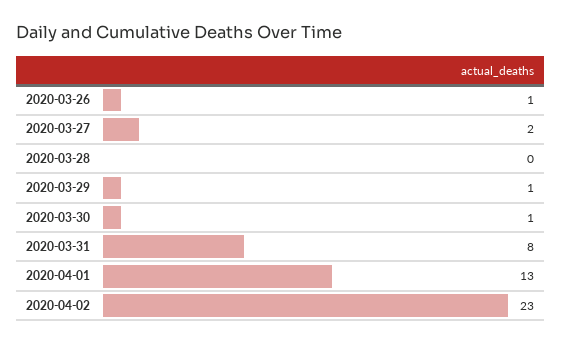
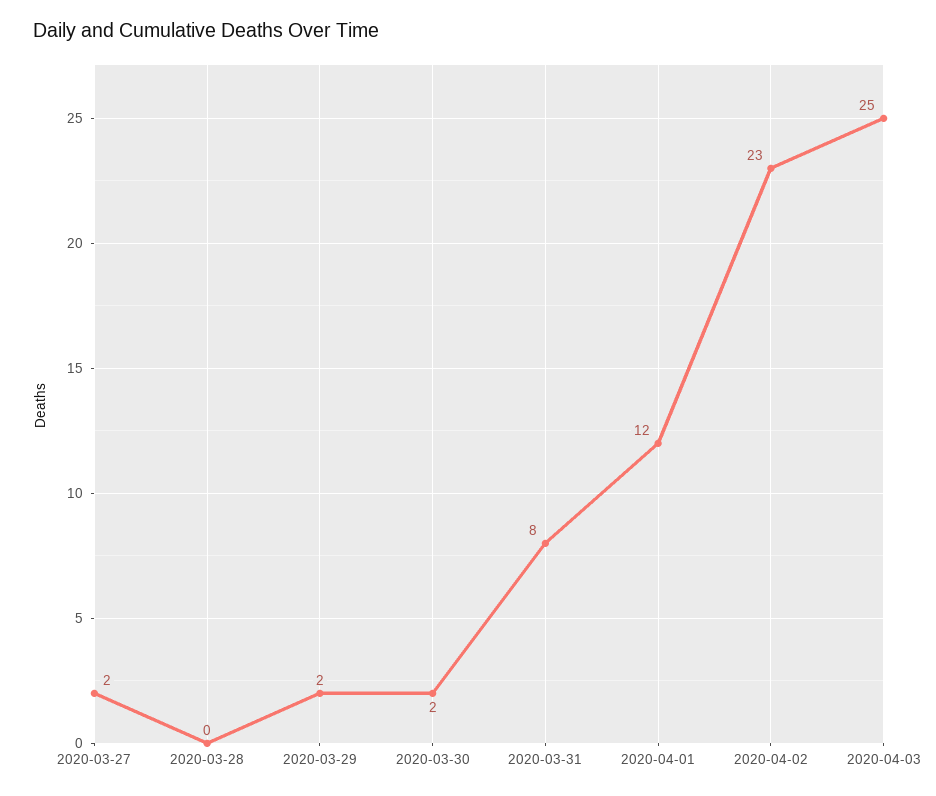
2020-03-26: 1 -> none
2020-03-29: 1 -> 2
2020-03-30: 1 -> 2
2020-04-01: 13 -> 12
2020-04-03: none -> 25

